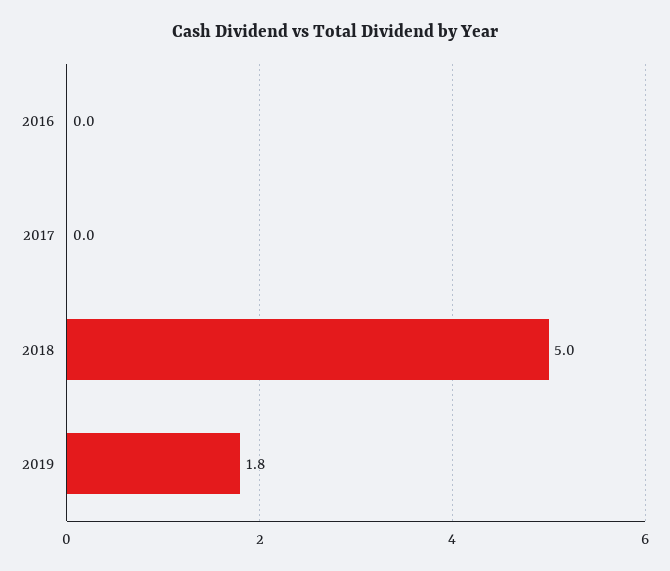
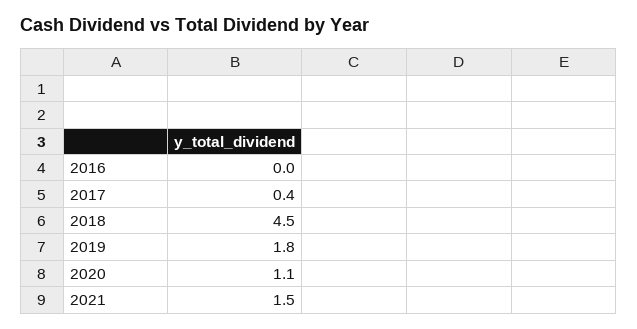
2017: 0 -> 0.4
2018: 5 -> 4.5
2020: none -> 1.1
2021: none -> 1.5

